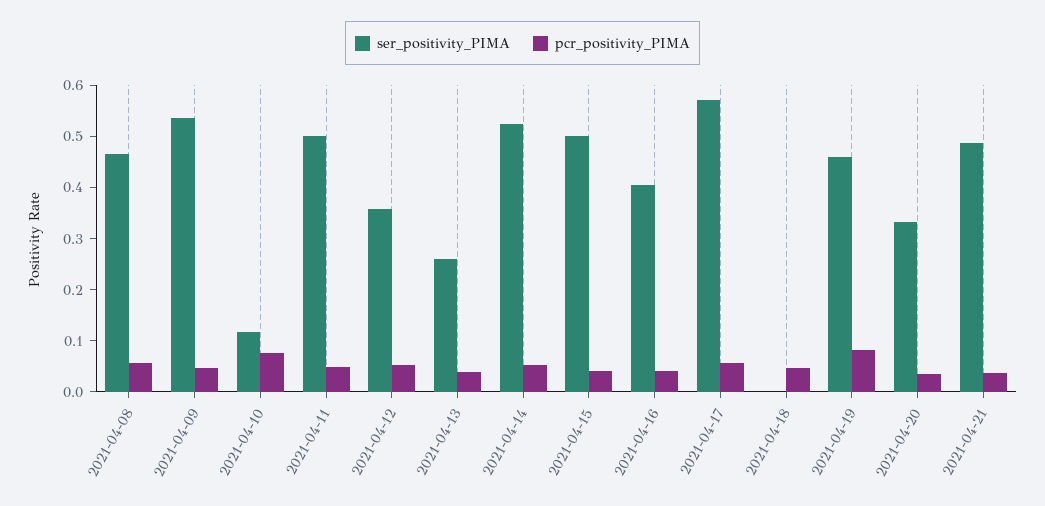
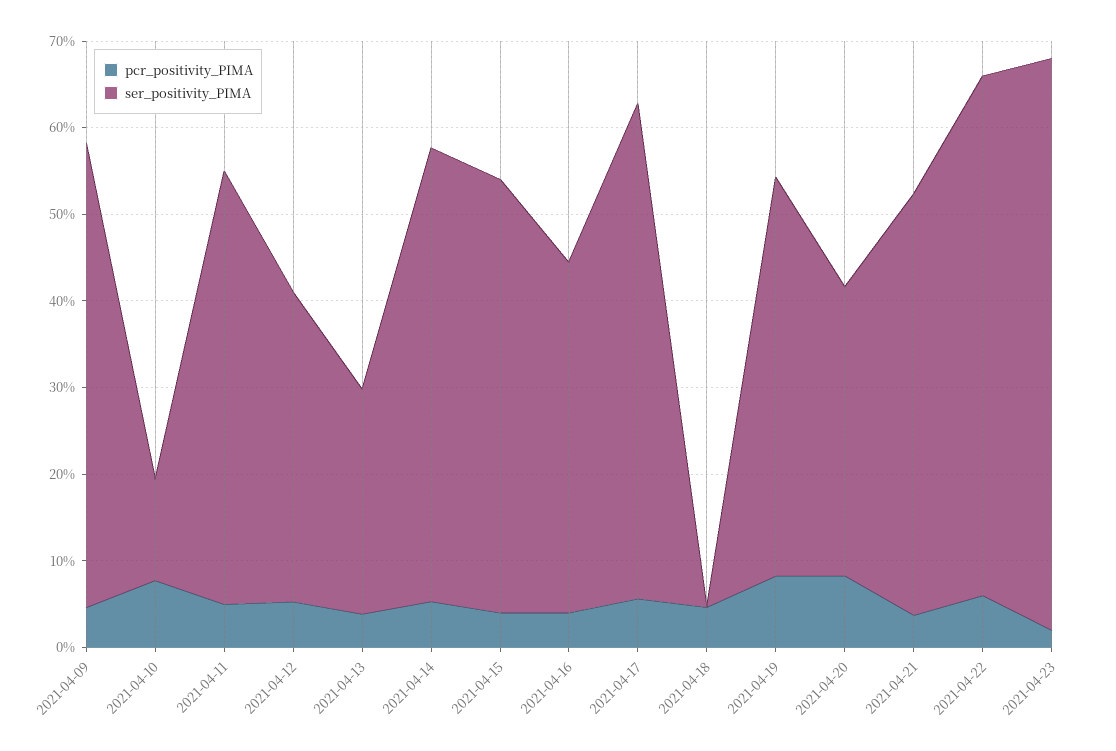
ser_positivity_PIMA, 2021-04-08: 0.46 -> none
pcr_positivity_PIMA, 2021-04-08: 0.06 -> none
pcr_positivity_PIMA, 2021-04-20: 0.04 -> 0.08
pcr_positivity_PIMA, 2021-04-22: none -> 0.06
ser_positivity_PIMA, 2021-04-22: none -> 0.6
pcr_positivity_PIMA, 2021-04-23: none -> 0.02
ser_positivity_PIMA, 2021-04-23: none -> 0.66

